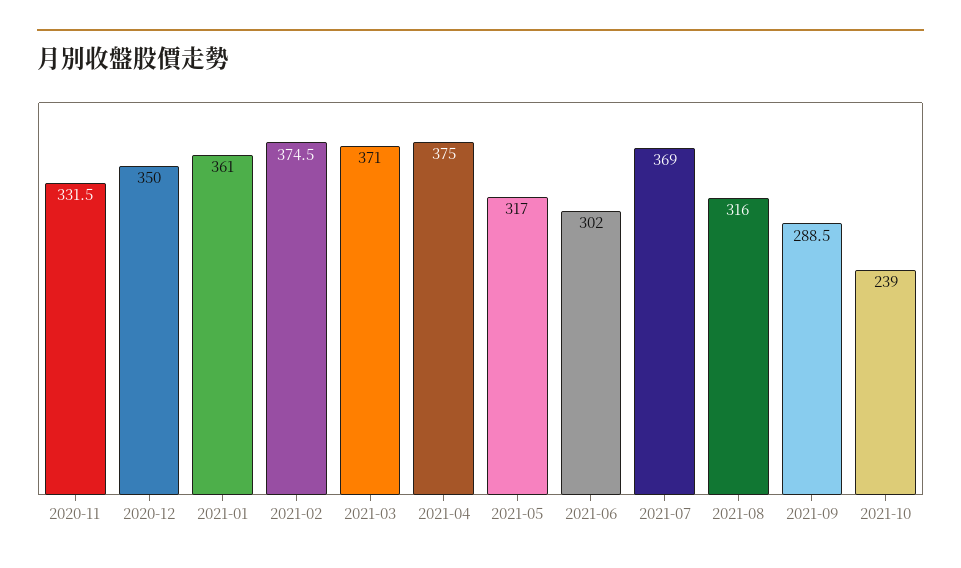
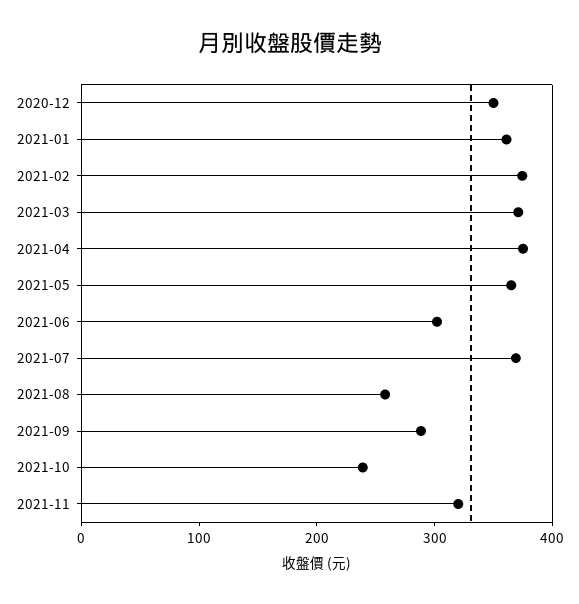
2020-11: 331.5 -> none
2021-05: 317 -> 360
2021-08: 316 -> 260
2021-11: none -> 320

